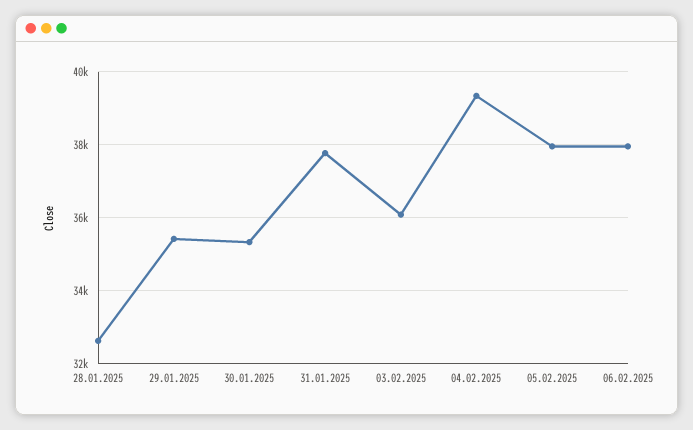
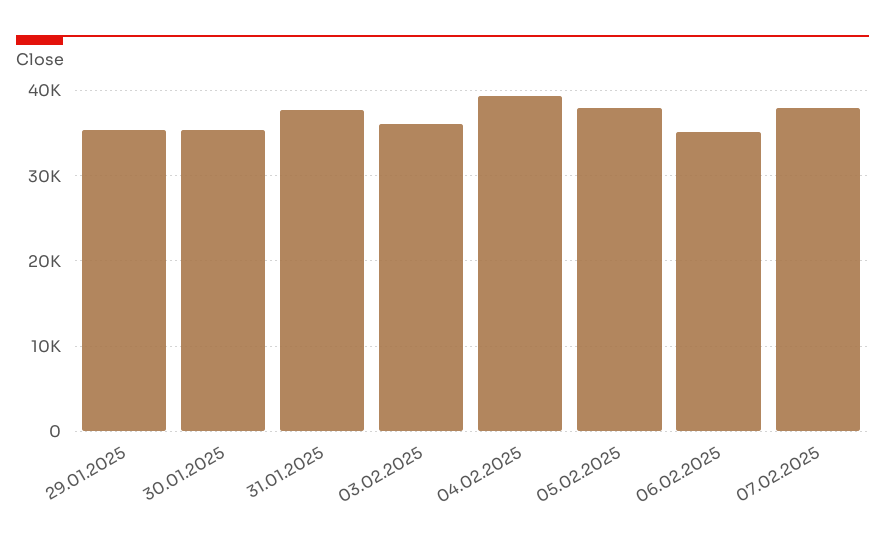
28.01.2025: 32600 -> none
06.02.2025: 38000 -> 35000
07.02.2025: none -> 38000

